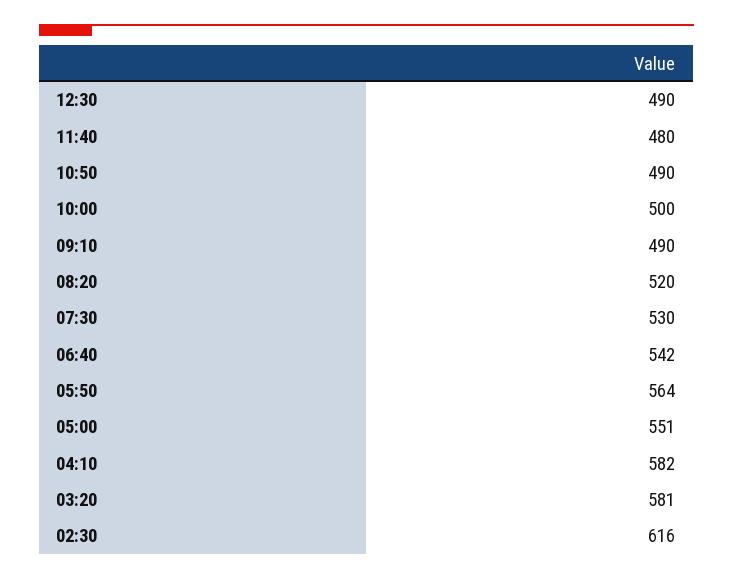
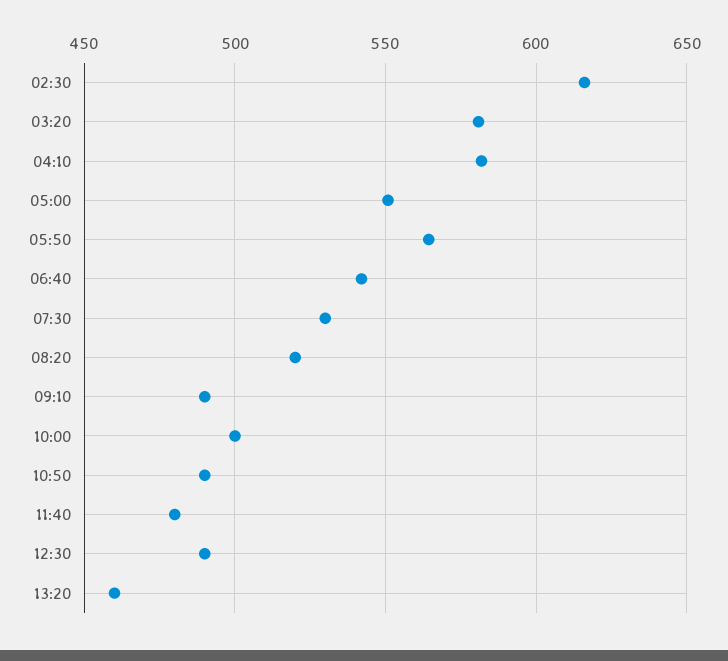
13:20: none -> 460

